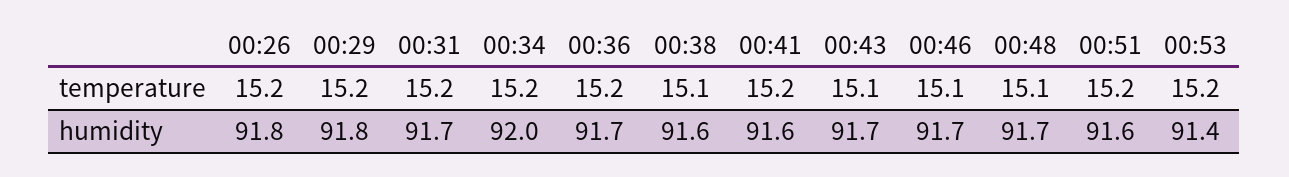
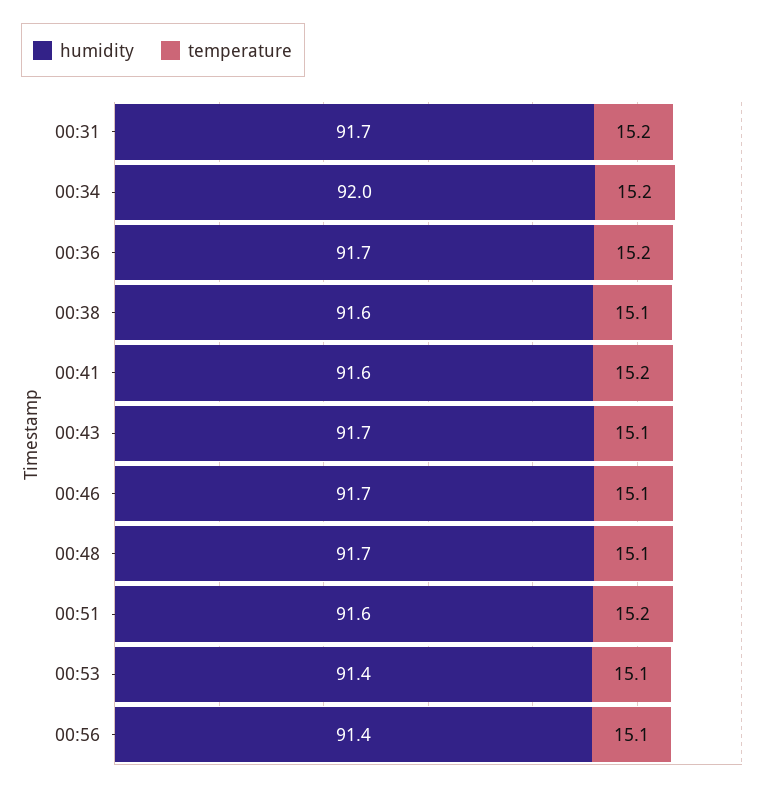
temperature, 00:26: 15.2 -> none
temperature, 00:29: 15.2 -> none
temperature, 00:53: 15.2 -> 15.1
humidity, 00:26: 91.8 -> none
humidity, 00:29: 91.8 -> none
humidity, 00:56: none -> 91.4
temperature, 00:56: none -> 15.1

